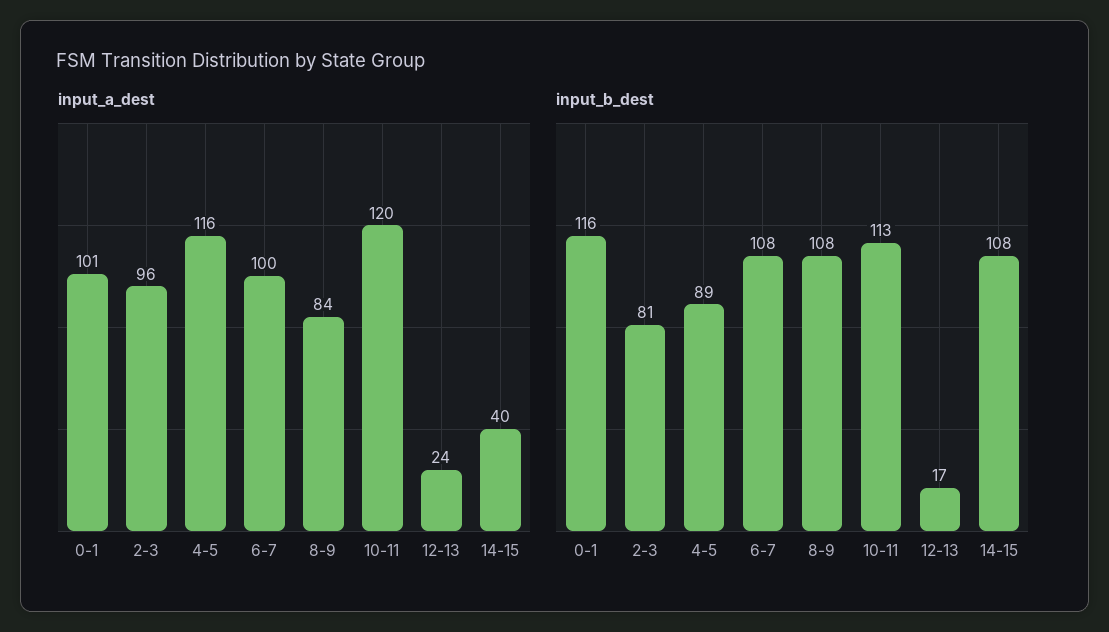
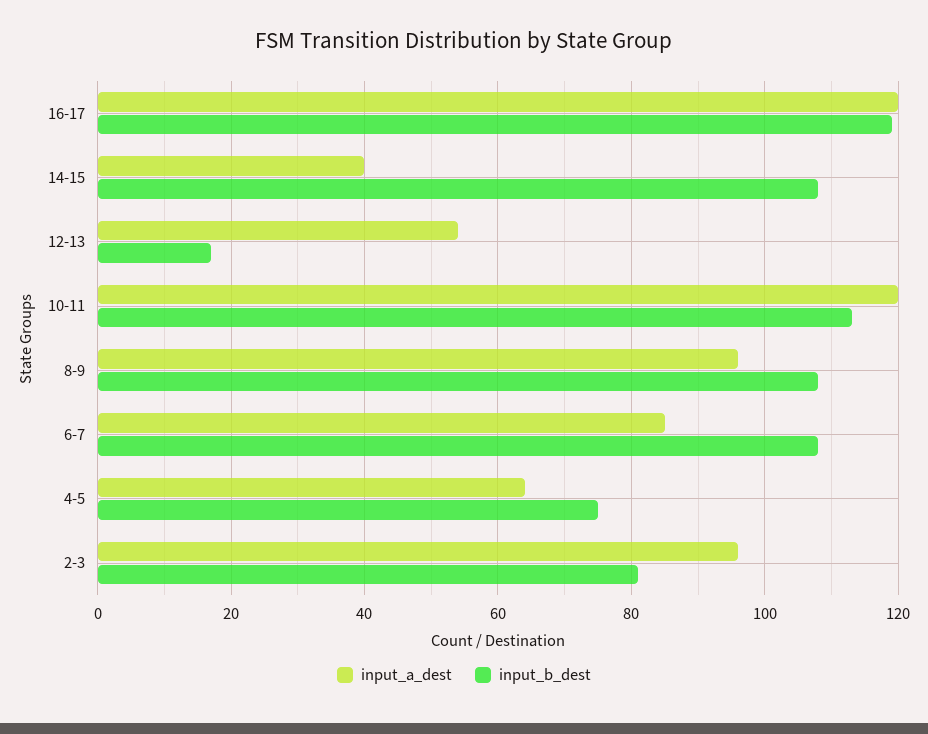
input_a_dest, 0-1: 101 -> none
input_a_dest, 4-5: 116 -> 65
input_a_dest, 6-7: 100 -> 85
input_a_dest, 8-9: 84 -> 95
input_a_dest, 12-13: 24 -> 55
input_b_dest, 0-1: 116 -> none
input_b_dest, 4-5: 89 -> 75
input_a_dest, 16-17: none -> 120
input_b_dest, 16-17: none -> 120

